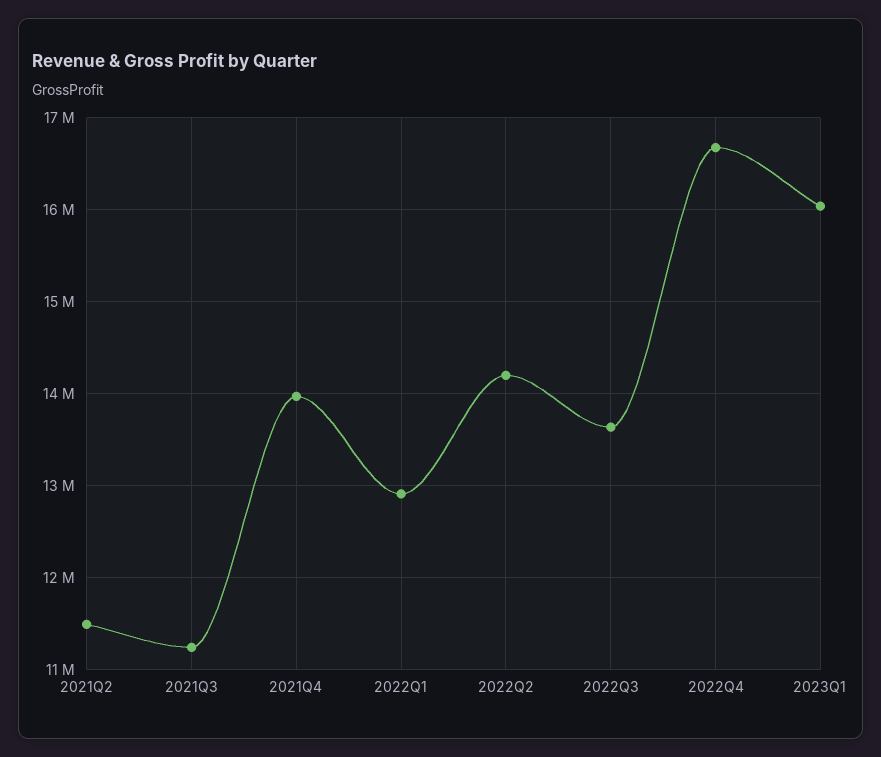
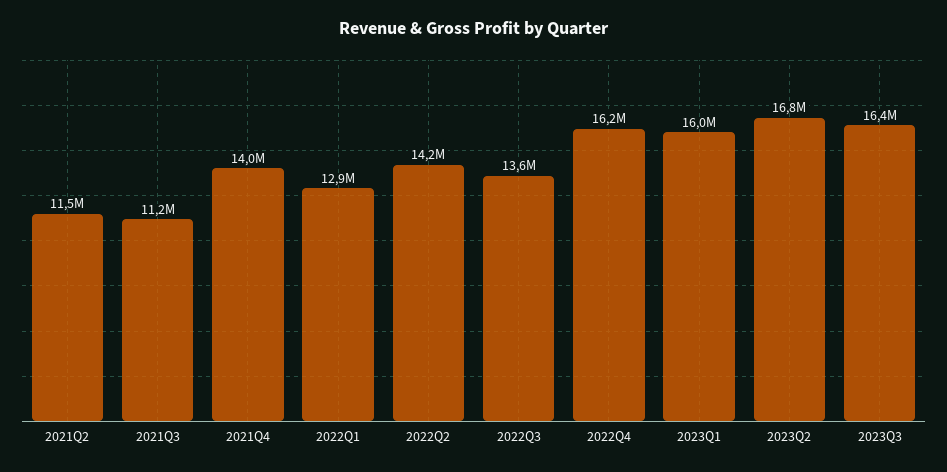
2022Q4: 16700000 -> 16200000
2023Q2: none -> 16800000
2023Q3: none -> 16400000

